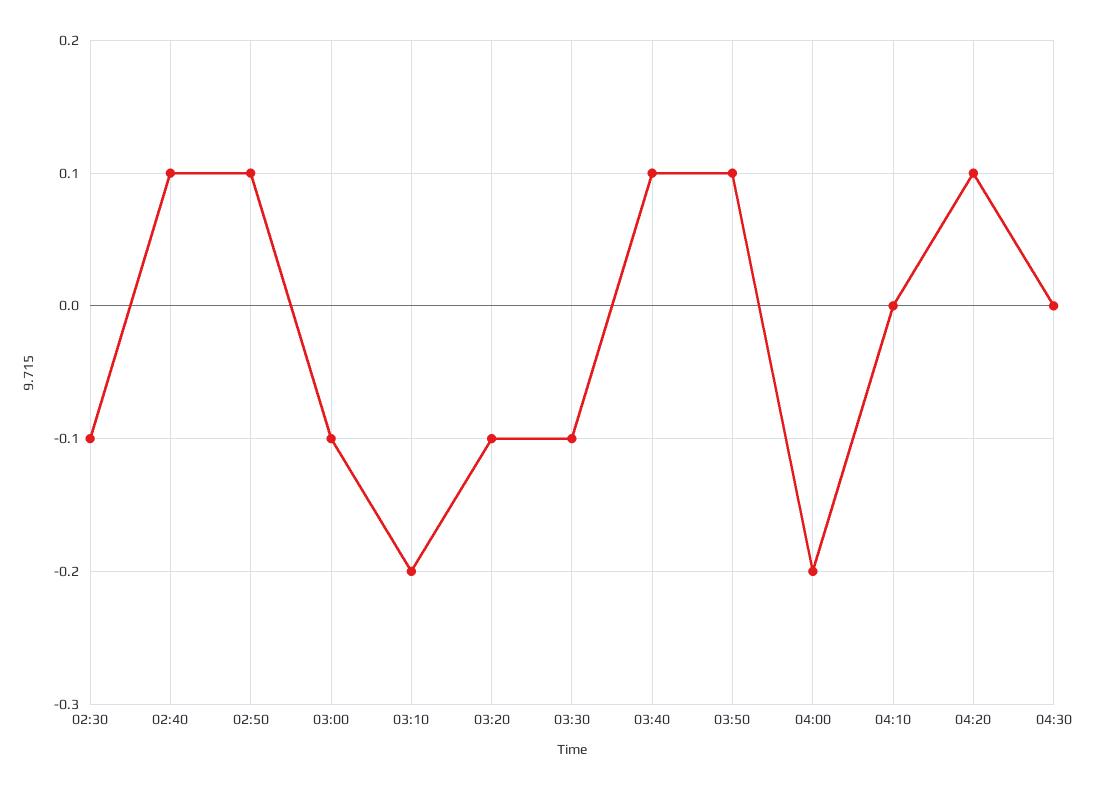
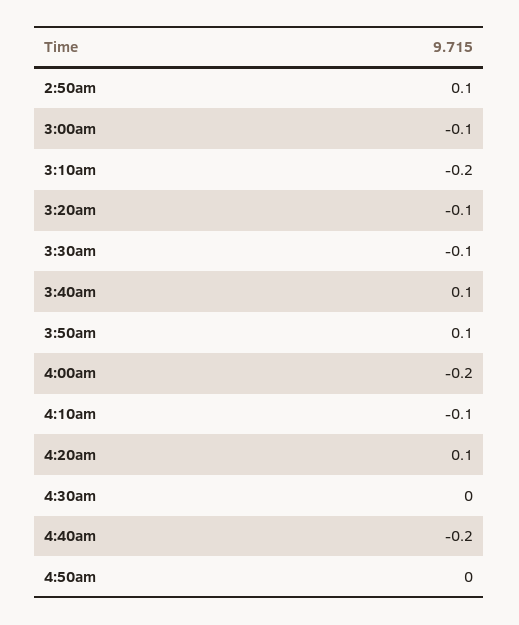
02:30: -0.1 -> none
02:40: 0.1 -> none
04:10: 0 -> -0.1
4:40am: none -> -0.2
4:50am: none -> 0

